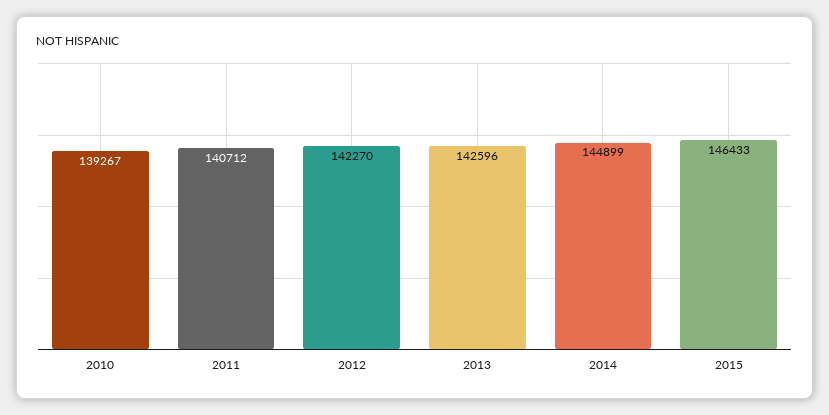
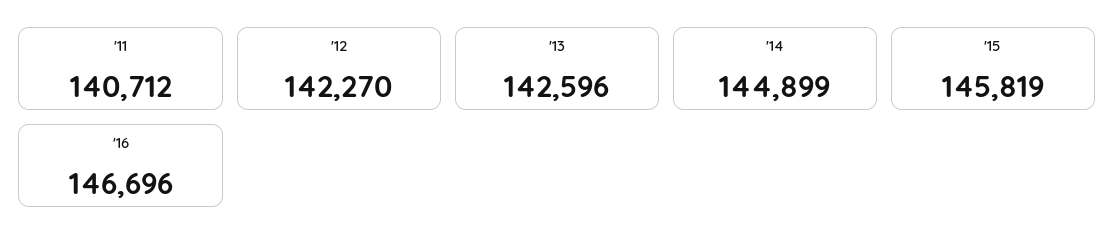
2010: 139267 -> none
2015: 146433 -> 145819
'16: none -> 146696

